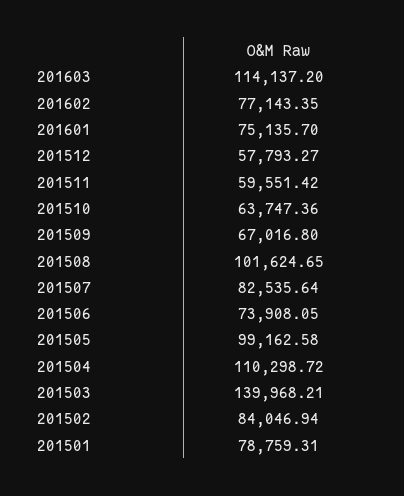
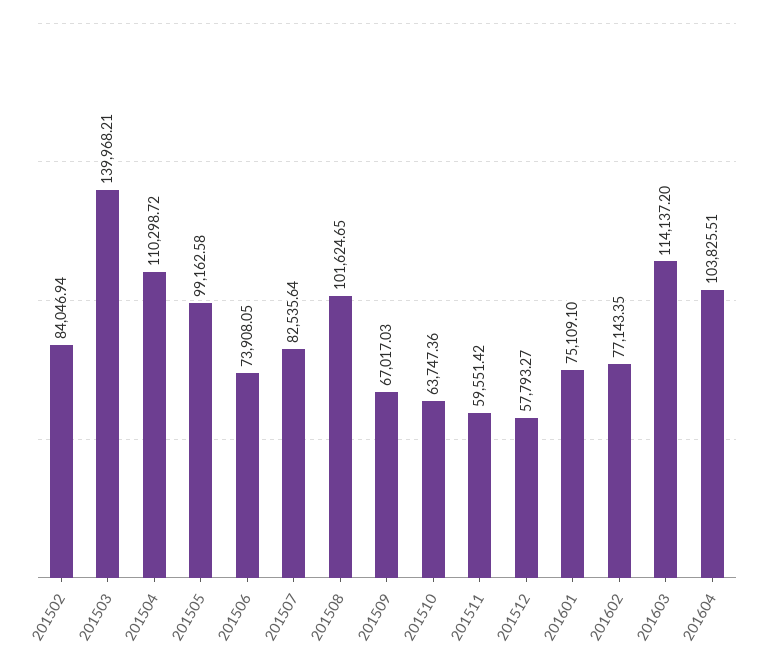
201601: 75135.7 -> 75109.1
201509: 67016.8 -> 67017.03
201501: 78759.31 -> none
201604: none -> 103825.51

